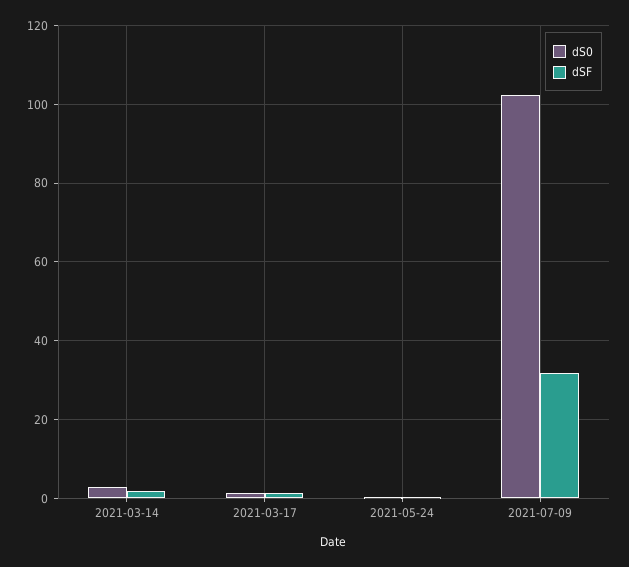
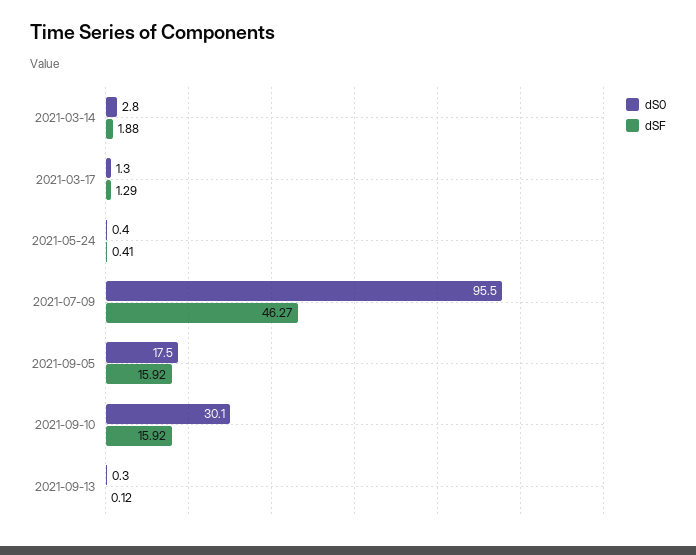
dS0, 2021-07-09: 102 -> 95.5
dSF, 2021-07-09: 32 -> 46.27
dS0, 2021-09-05: none -> 17.5
dSF, 2021-09-05: none -> 15.92
dS0, 2021-09-10: none -> 30.1
dSF, 2021-09-10: none -> 15.92
dS0, 2021-09-13: none -> 0.3
dSF, 2021-09-13: none -> 0.12

